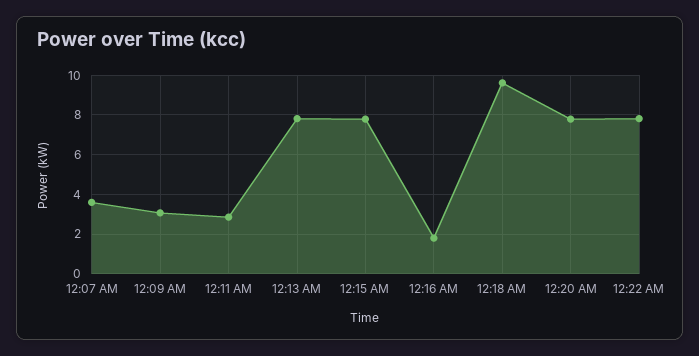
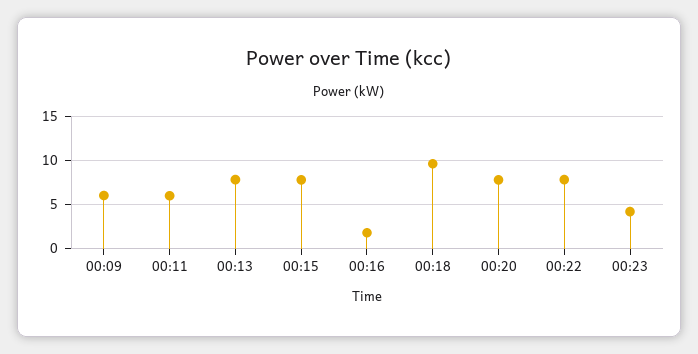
12:07 AM: 3.5 -> none
12:09 AM: 3 -> 6
12:11 AM: 3 -> 6
00:23: none -> 4

